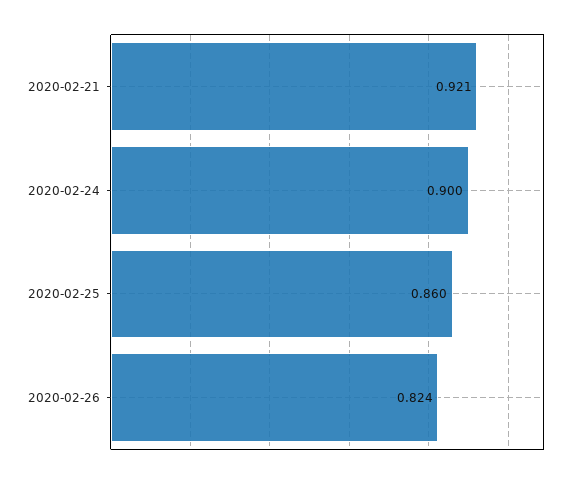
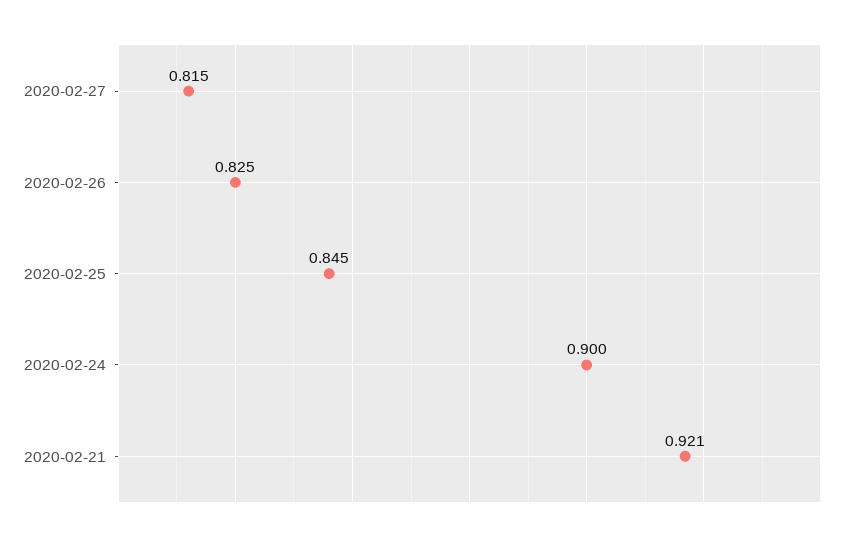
2020-02-25: 0.86 -> 0.845
2020-02-26: 0.824 -> 0.825
2020-02-27: none -> 0.815

